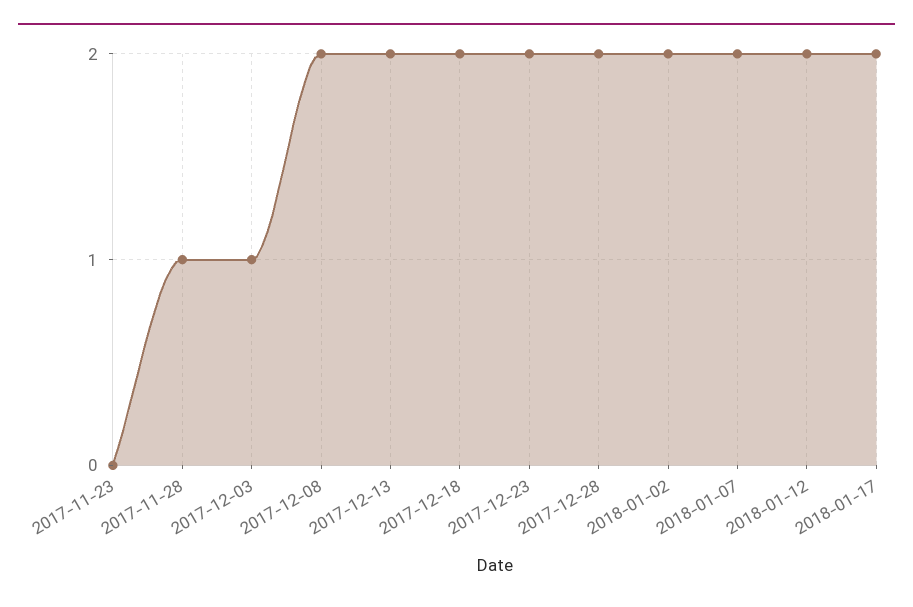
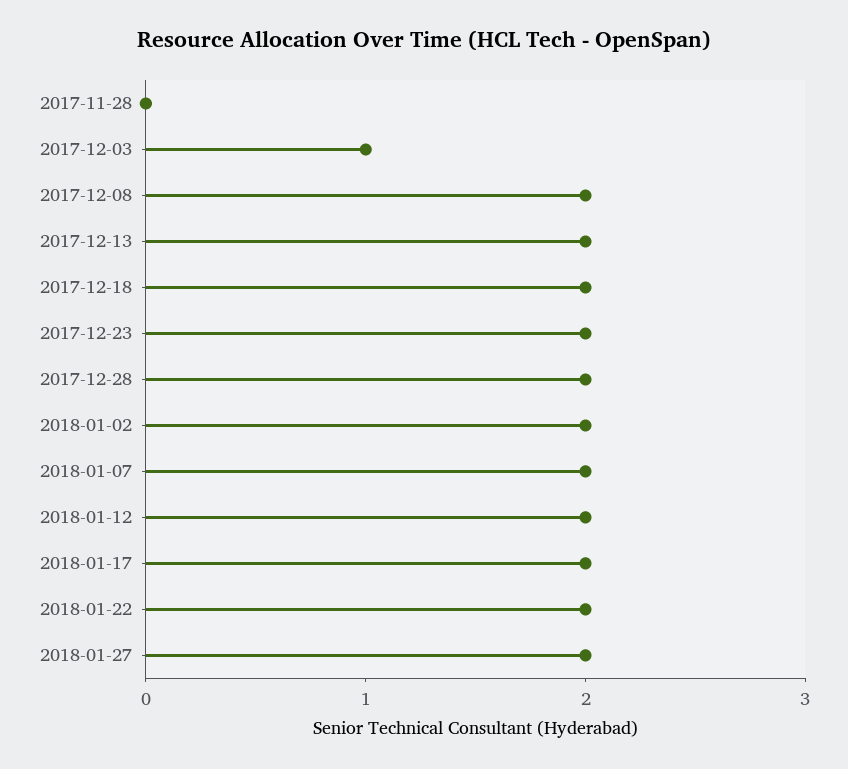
2017-11-23: 0 -> none
2017-11-28: 1 -> 0
2018-01-22: none -> 2
2018-01-27: none -> 2

